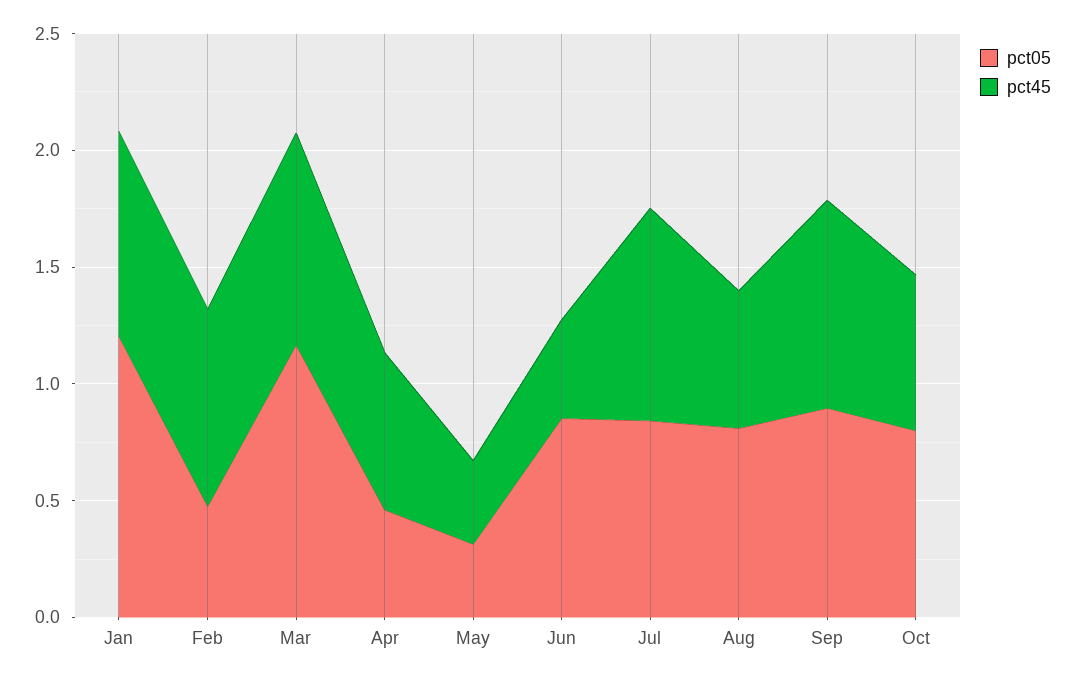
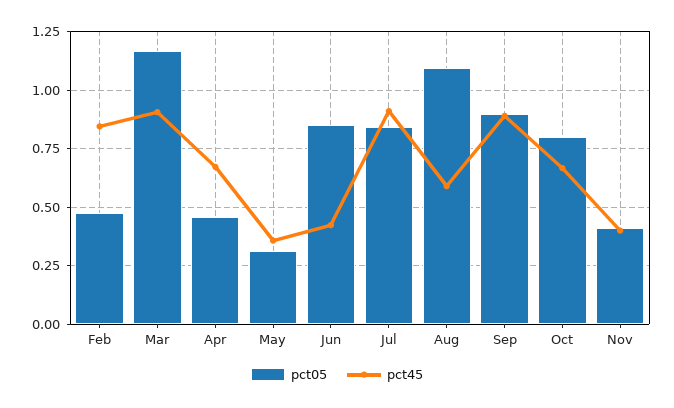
pct05, Jan: 1.2 -> none
pct45, Jan: 0.9 -> none
pct05, Aug: 0.8 -> 1.1
pct05, Nov: none -> 0.4
pct45, Nov: none -> 0.4

